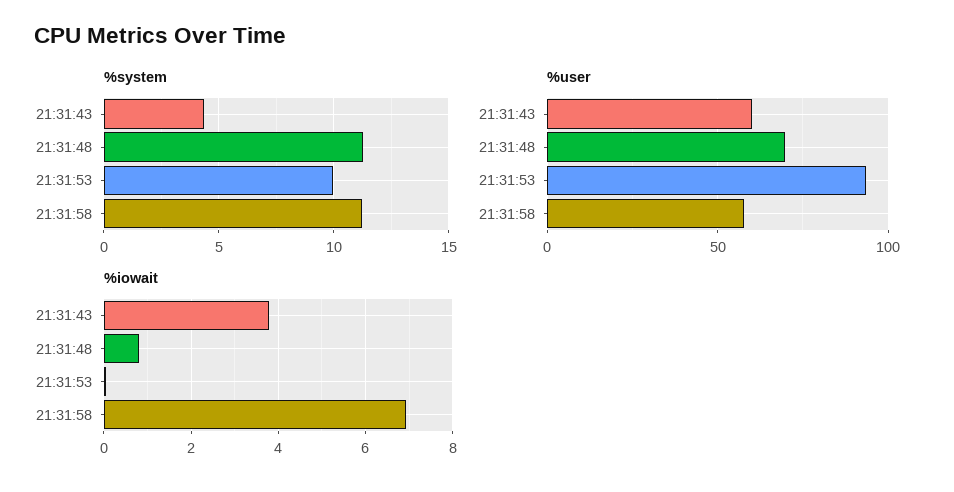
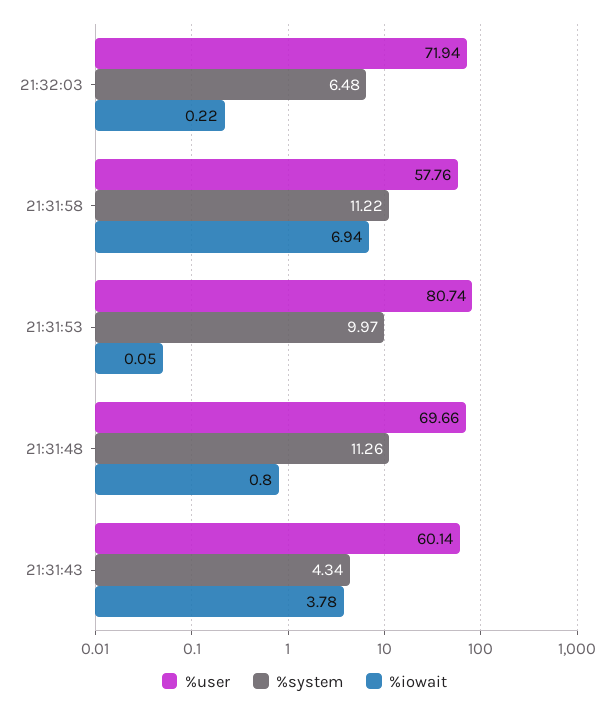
%user, 21:31:53: 95 -> 80.74
%user, 21:32:03: none -> 71.94
%system, 21:32:03: none -> 6.48
%iowait, 21:32:03: none -> 0.22

